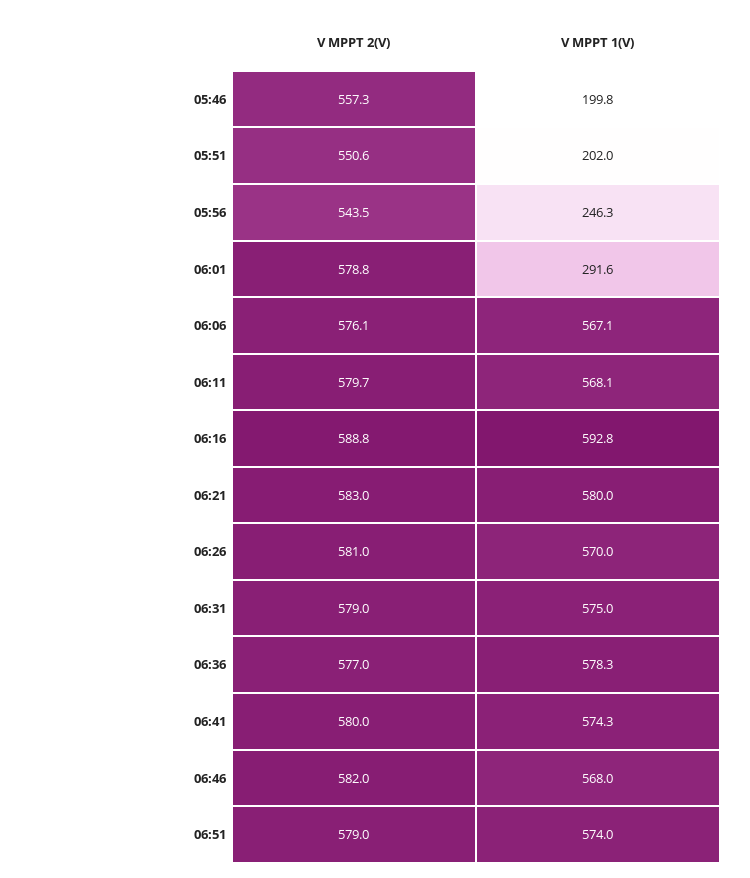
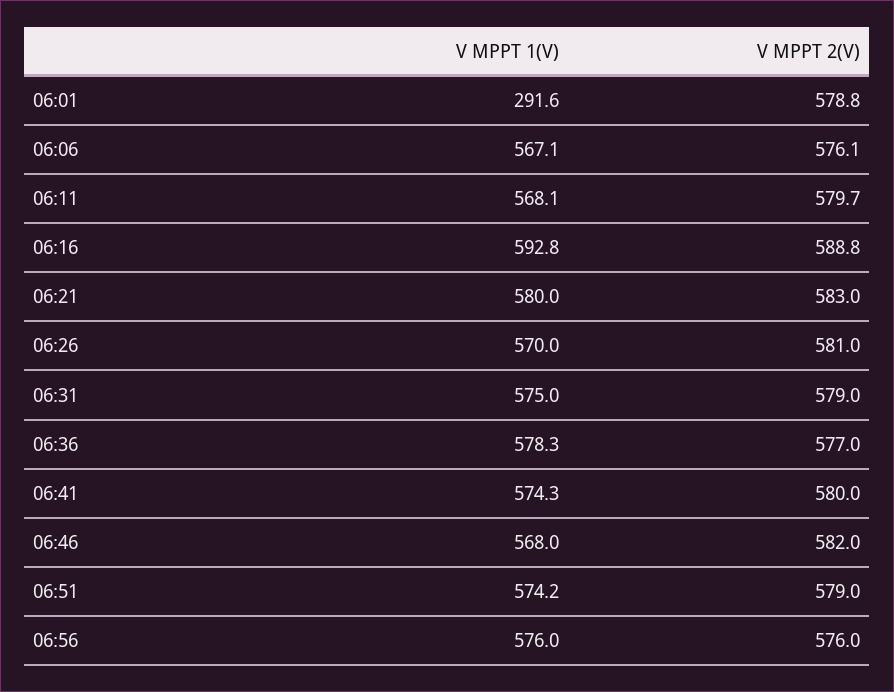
V MPPT 2(V), 05:46: 557.3 -> none
V MPPT 1(V), 05:46: 199.8 -> none
V MPPT 2(V), 05:51: 550.6 -> none
V MPPT 1(V), 05:51: 202 -> none
V MPPT 2(V), 05:56: 543.5 -> none
V MPPT 1(V), 05:56: 246.3 -> none
V MPPT 1(V), 06:51: 574 -> 574.2
V MPPT 1(V), 06:56: none -> 576
V MPPT 2(V), 06:56: none -> 576

